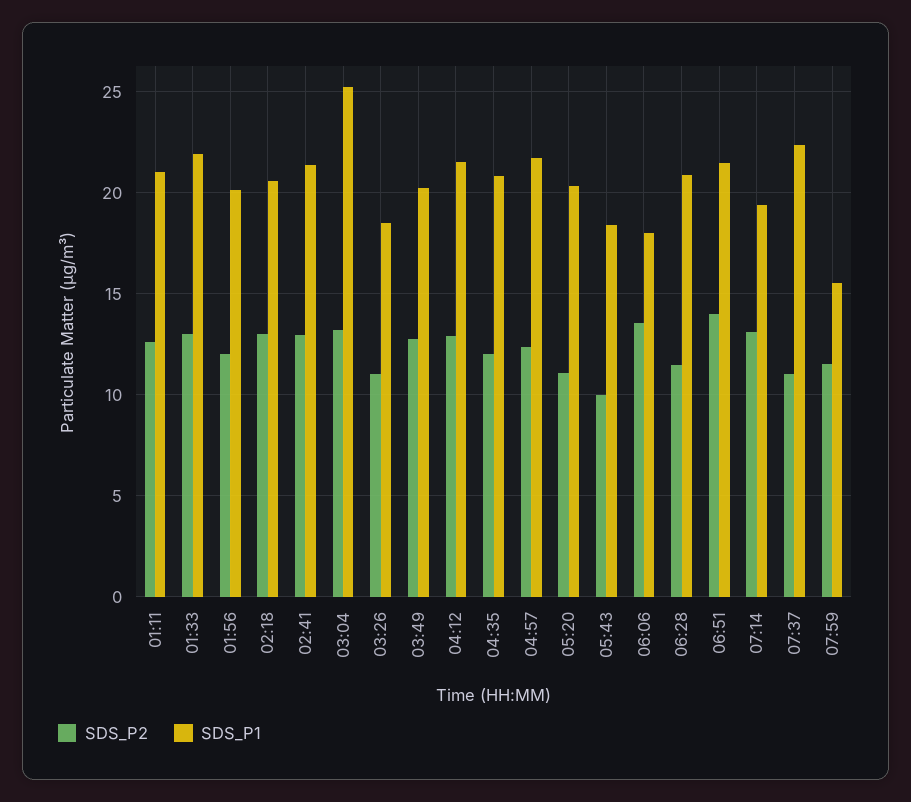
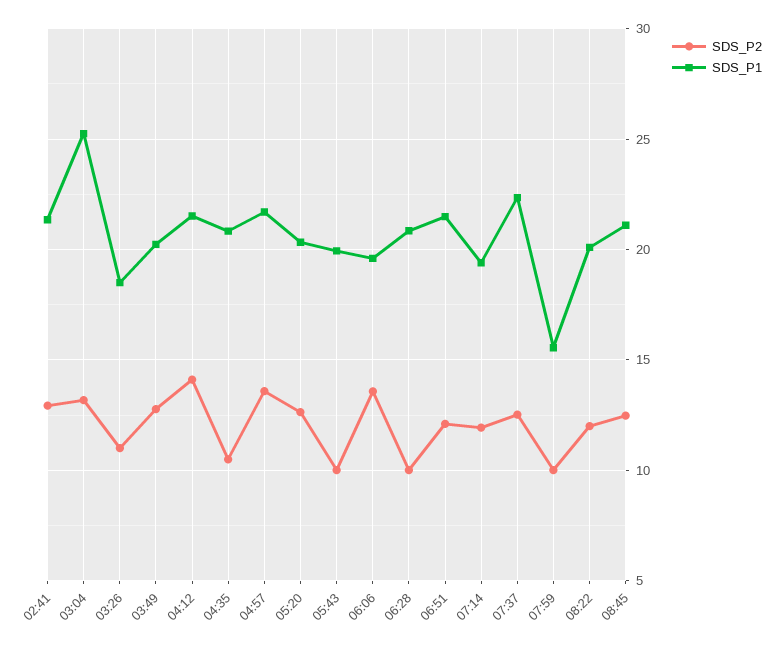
SDS_P2, 01:11: 12.5 -> none
SDS_P1, 01:11: 21 -> none
SDS_P2, 01:33: 13 -> none
SDS_P1, 01:33: 22 -> none
SDS_P2, 01:56: 12 -> none
SDS_P1, 01:56: 20 -> none
SDS_P2, 02:18: 13 -> none
SDS_P1, 02:18: 20.5 -> none
SDS_P2, 04:12: 13 -> 14
SDS_P2, 04:35: 12 -> 10.5
SDS_P2, 04:57: 12.5 -> 13.5
SDS_P2, 05:20: 11 -> 12.5
SDS_P1, 05:43: 18.5 -> 20
SDS_P1, 06:06: 18 -> 19.5
SDS_P2, 06:28: 11.5 -> 10
SDS_P2, 06:51: 14 -> 12
SDS_P2, 07:14: 13 -> 12
SDS_P2, 07:37: 11 -> 12.5
SDS_P2, 07:59: 11.5 -> 10
SDS_P2, 08:22: none -> 12
SDS_P1, 08:22: none -> 20
SDS_P2, 08:45: none -> 12.5
SDS_P1, 08:45: none -> 21

